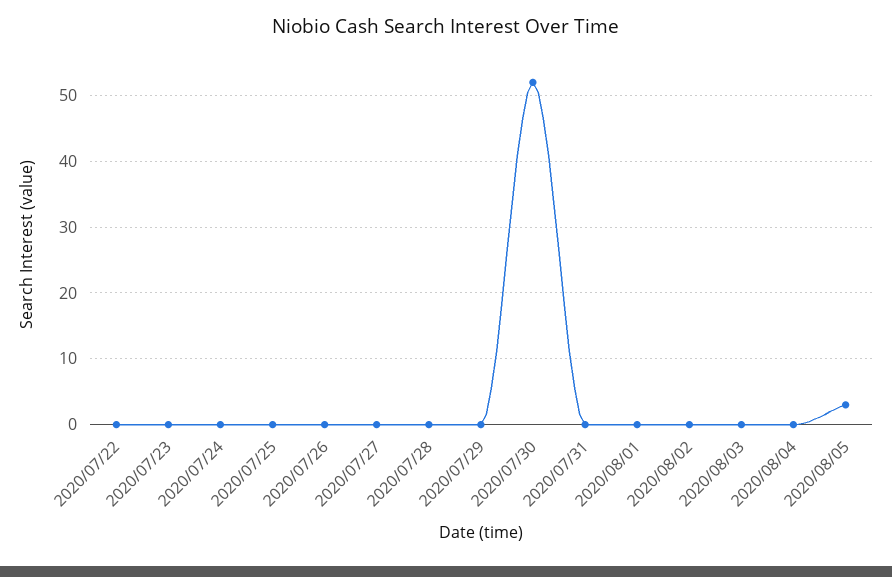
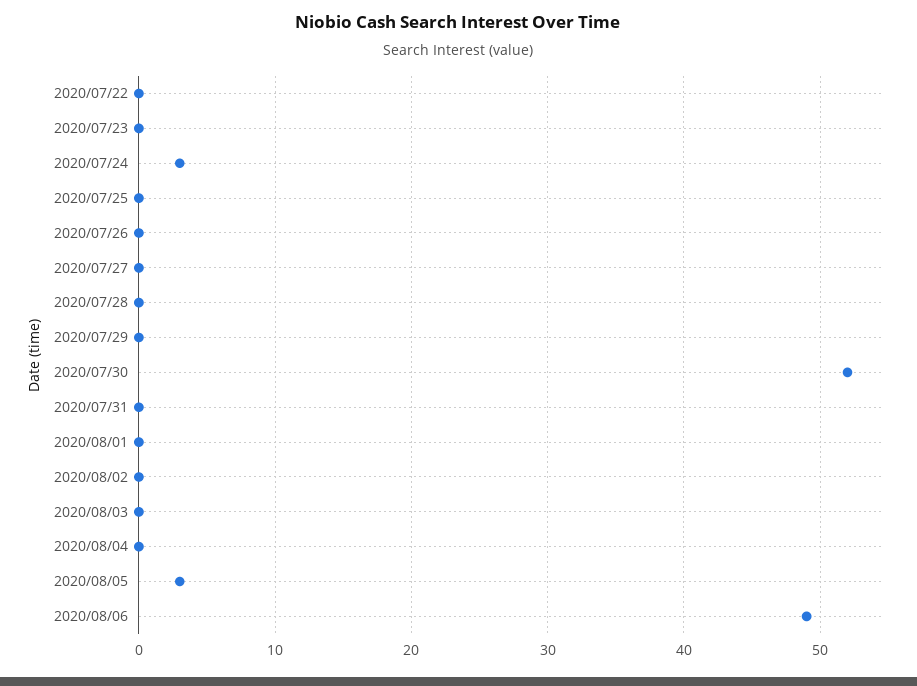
2020/07/24: 0 -> 3
2020/08/06: none -> 49

